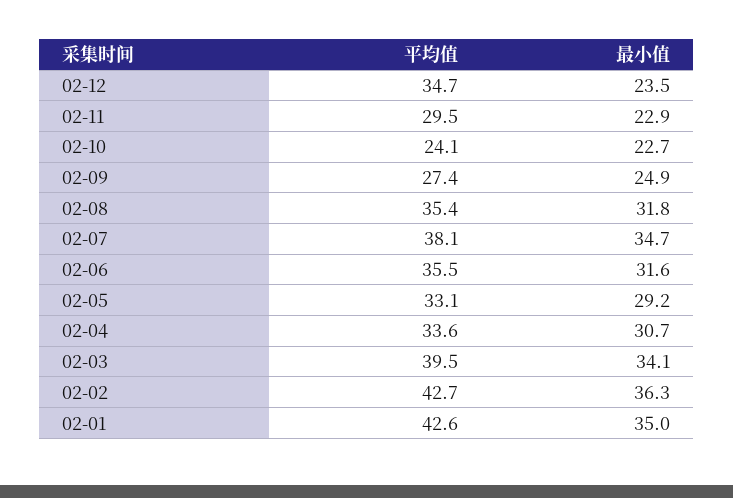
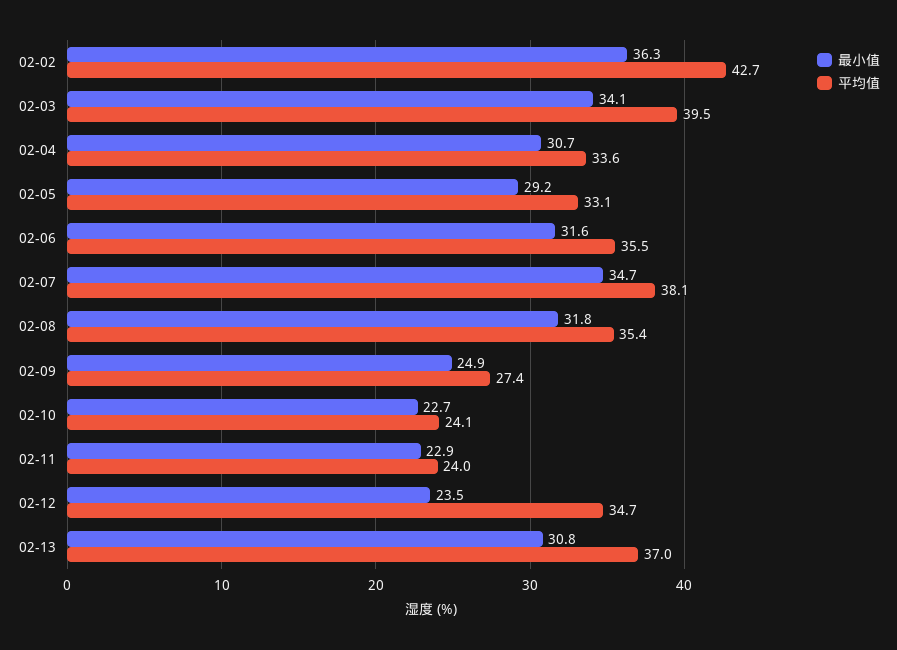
平均值, 02-11: 29.5 -> 24
平均值, 02-01: 42.6 -> none
最小值, 02-01: 35 -> none
最小值, 02-13: none -> 30.8
平均值, 02-13: none -> 37

